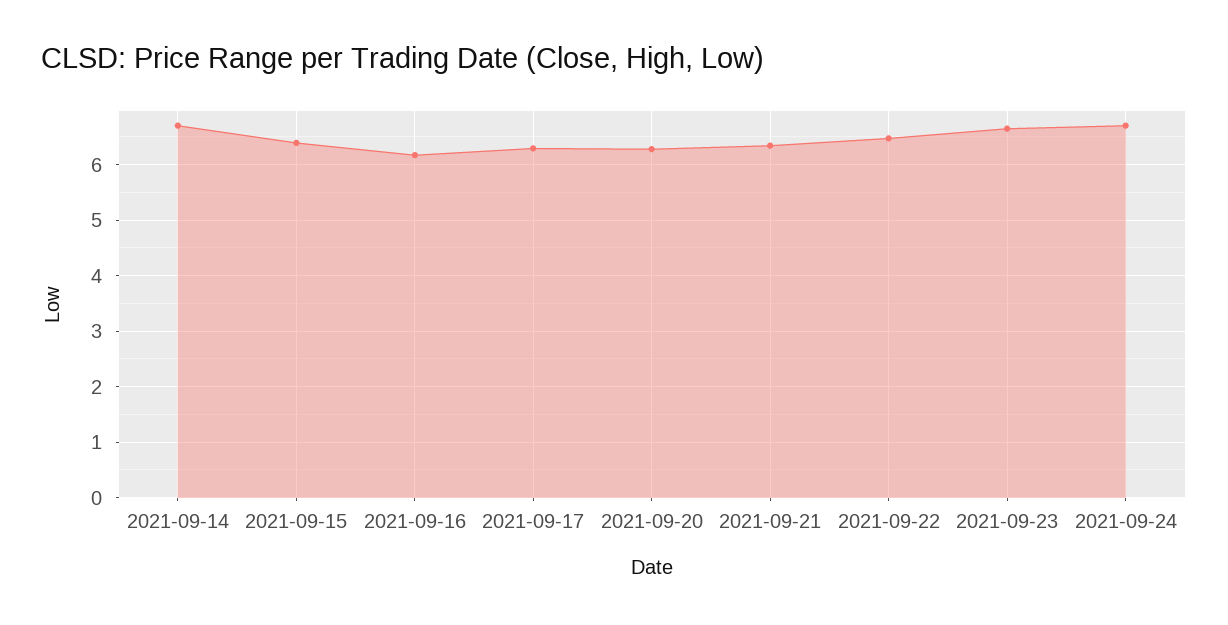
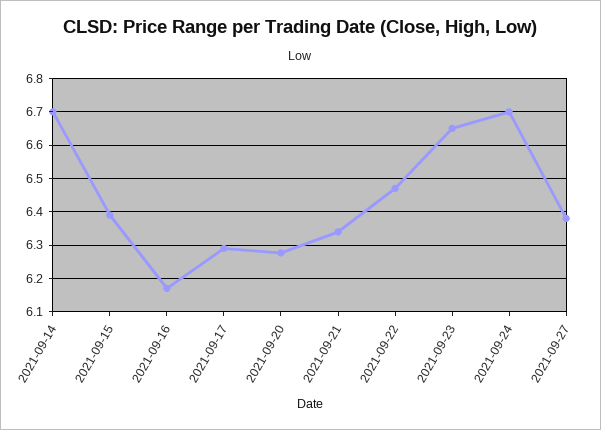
2021-09-27: none -> 6.38

